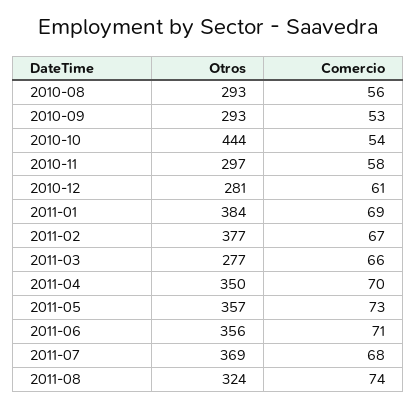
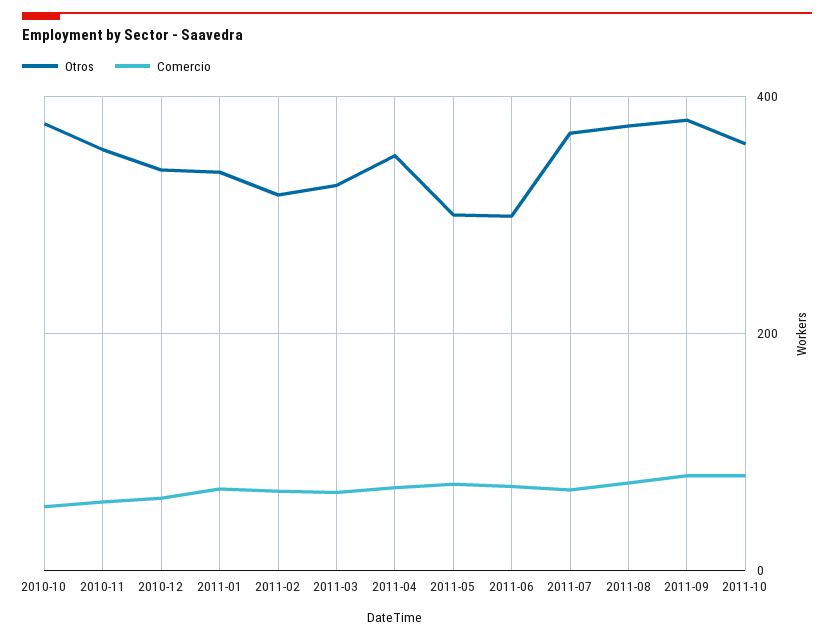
Otros, 2010-08: 293 -> none
Comercio, 2010-08: 56 -> none
Otros, 2010-09: 293 -> none
Comercio, 2010-09: 53 -> none
Otros, 2010-10: 444 -> 380
Otros, 2010-11: 297 -> 360
Otros, 2010-12: 281 -> 340
Otros, 2011-01: 384 -> 340
Otros, 2011-02: 377 -> 320
Otros, 2011-03: 277 -> 320
Otros, 2011-05: 357 -> 300
Otros, 2011-06: 356 -> 300
Otros, 2011-08: 324 -> 380
Otros, 2011-09: none -> 380
Comercio, 2011-09: none -> 80
Otros, 2011-10: none -> 360
Comercio, 2011-10: none -> 80

